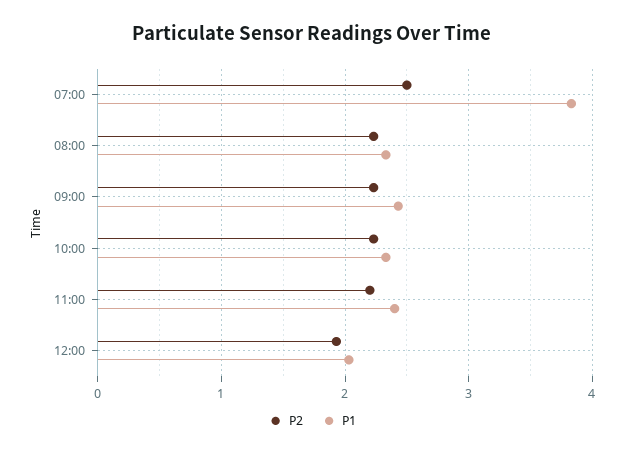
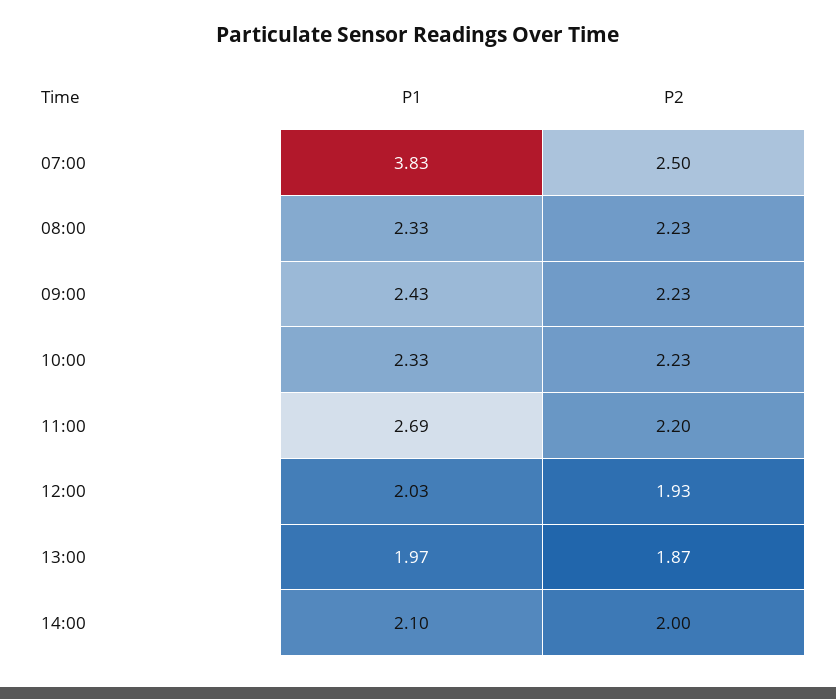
P1, 11:00: 2.4 -> 2.69
P1, 13:00: none -> 1.97
P2, 13:00: none -> 1.87
P1, 14:00: none -> 2.1
P2, 14:00: none -> 2

